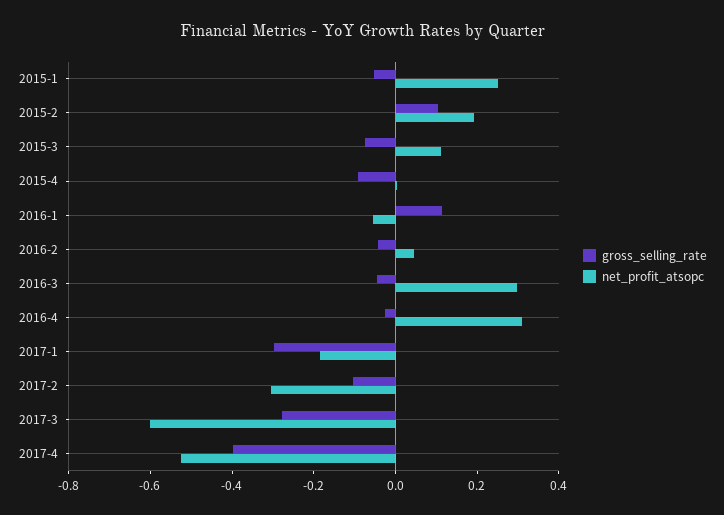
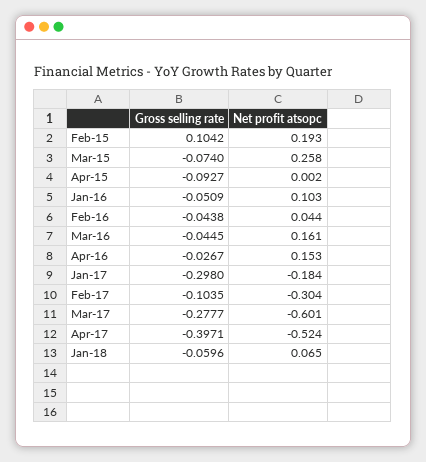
gross_selling_rate, 2015-1: -0.05 -> none
net_profit_atsopc, 2015-1: 0.25 -> none
net_profit_atsopc, 2015-3: 0.1 -> 0.258
gross_selling_rate, 2016-1: 0.1 -> -0.0509
net_profit_atsopc, 2016-1: -0.05 -> 0.103
net_profit_atsopc, 2016-3: 0.3 -> 0.161
net_profit_atsopc, 2016-4: 0.3 -> 0.153
gross_selling_rate, Jan-18: none -> -0.0596
net_profit_atsopc, Jan-18: none -> 0.065

